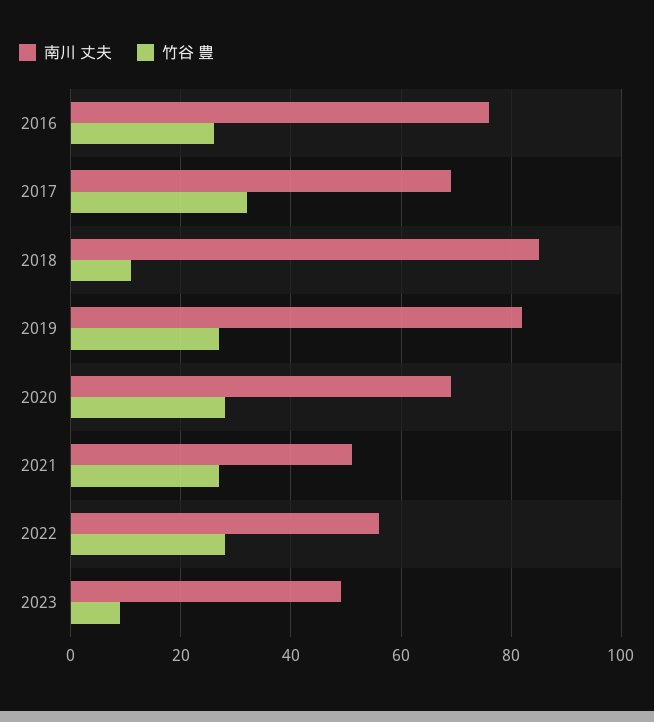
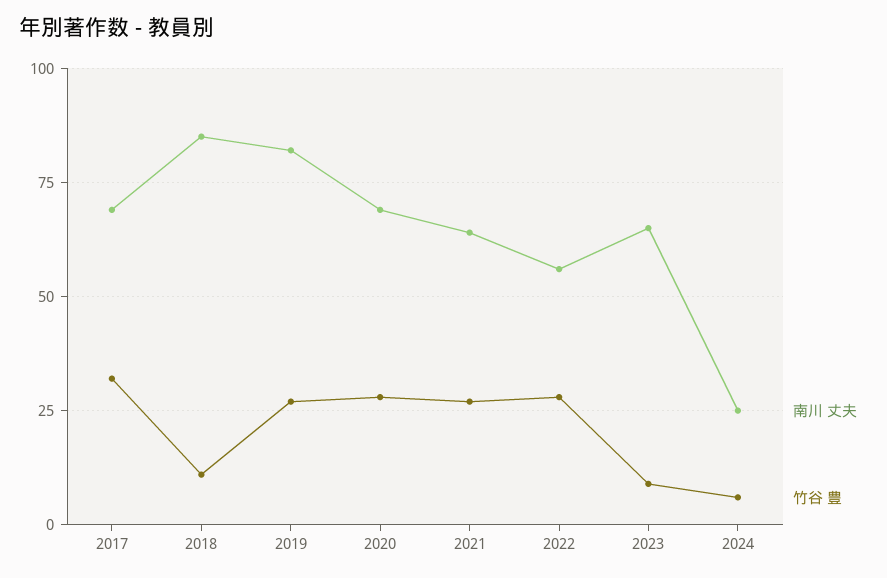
南川 丈夫, 2016: 75 -> none
竹谷 豊, 2016: 25 -> none
南川 丈夫, 2021: 50 -> 65
南川 丈夫, 2023: 50 -> 65
南川 丈夫, 2024: none -> 25
竹谷 豊, 2024: none -> 5

